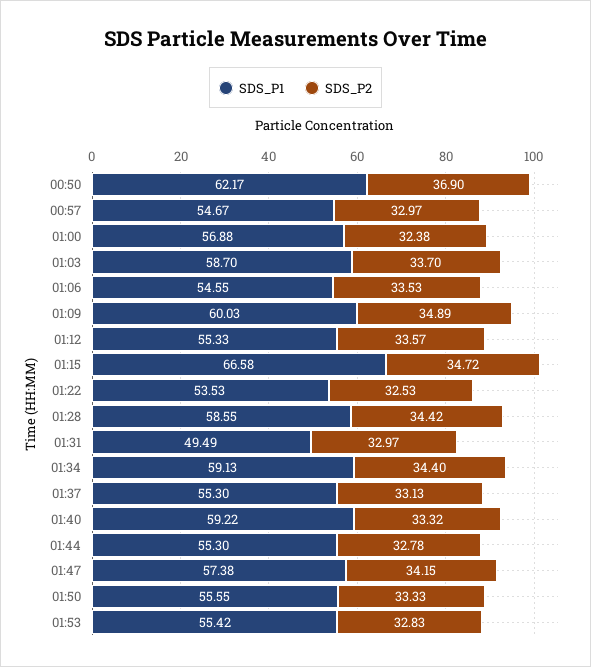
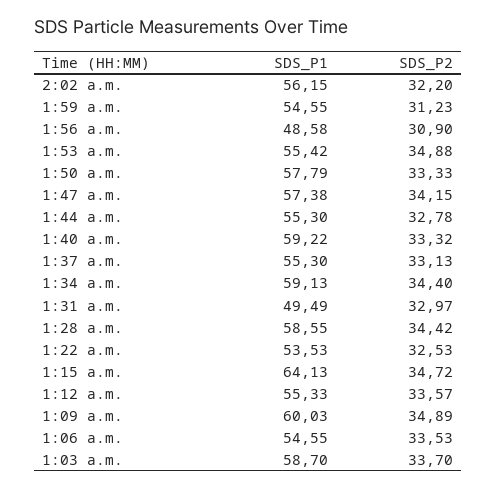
SDS_P1, 00:50: 62.17 -> none
SDS_P2, 00:50: 36.9 -> none
SDS_P1, 00:57: 54.67 -> none
SDS_P2, 00:57: 32.97 -> none
SDS_P1, 01:00: 56.88 -> none
SDS_P2, 01:00: 32.38 -> none
SDS_P1, 01:15: 66.58 -> 64.13
SDS_P1, 01:50: 55.55 -> 57.79
SDS_P2, 01:53: 32.83 -> 34.88
SDS_P1, 2:02 a.m.: none -> 56.15
SDS_P2, 2:02 a.m.: none -> 32.2
SDS_P1, 1:59 a.m.: none -> 54.55
SDS_P2, 1:59 a.m.: none -> 31.23
SDS_P1, 1:56 a.m.: none -> 48.58
SDS_P2, 1:56 a.m.: none -> 30.9

